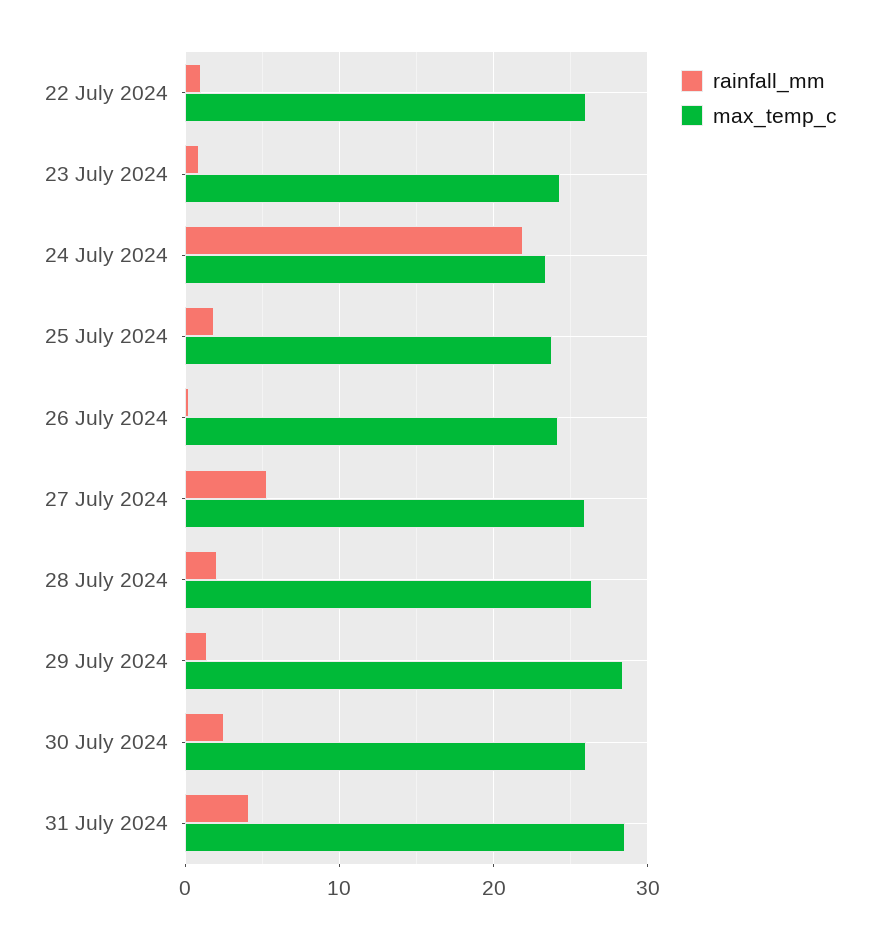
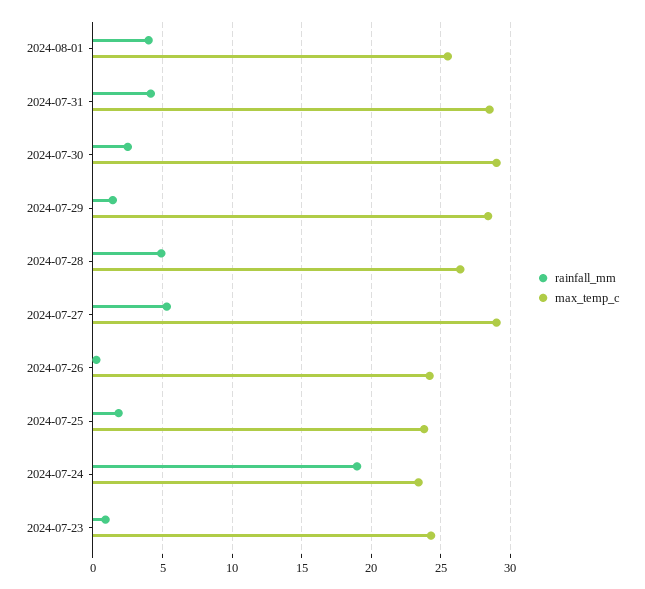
rainfall_mm, 22 July 2024: 1 -> none
max_temp_c, 22 July 2024: 26 -> none
rainfall_mm, 24 July 2024: 22 -> 19
max_temp_c, 27 July 2024: 26 -> 29
rainfall_mm, 28 July 2024: 2 -> 5
max_temp_c, 30 July 2024: 26 -> 29
rainfall_mm, 2024-08-01: none -> 4
max_temp_c, 2024-08-01: none -> 25.5

